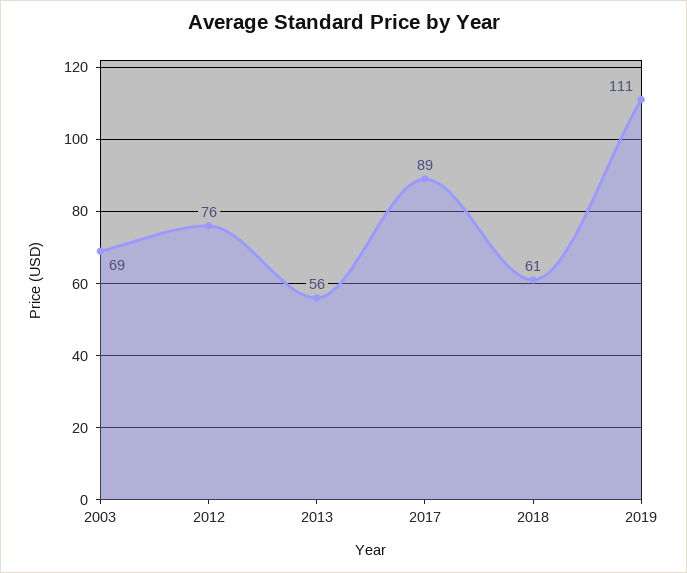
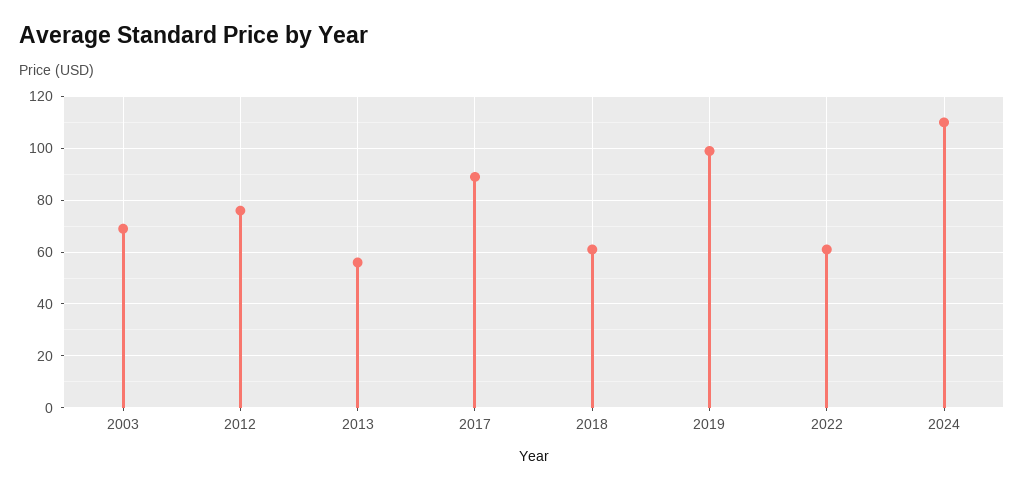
2019: 111 -> 100
2022: none -> 60
2024: none -> 110

